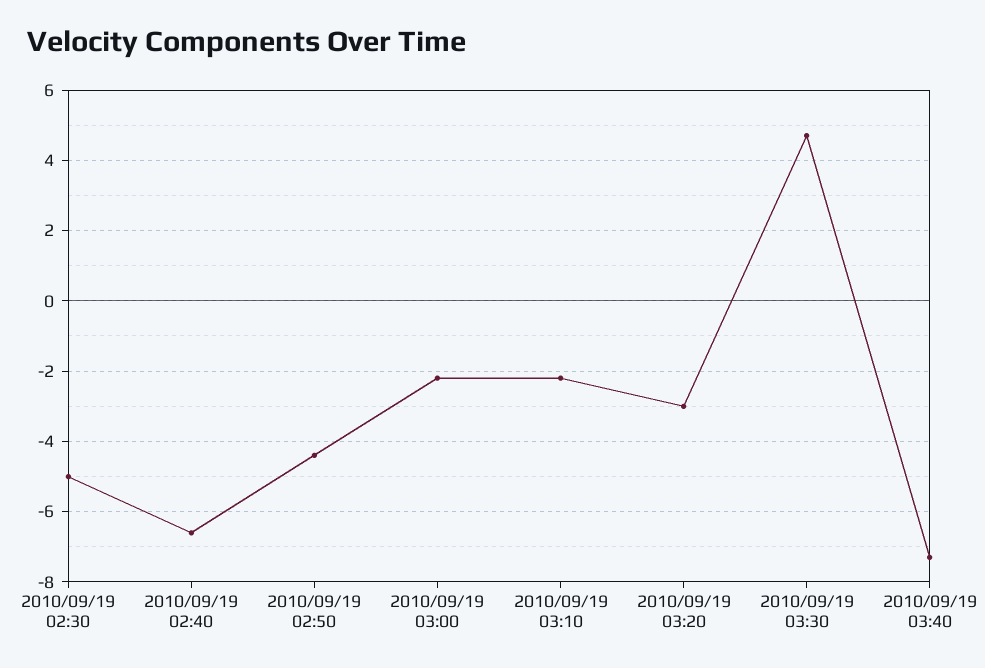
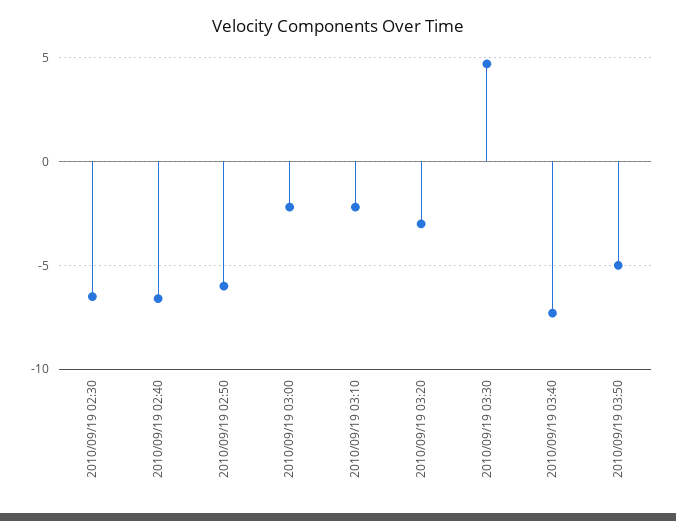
2010/09/19 02:30: -5 -> -6.5
2010/09/19 02:50: -4.5 -> -6
2010/09/19 03:50: none -> -5

